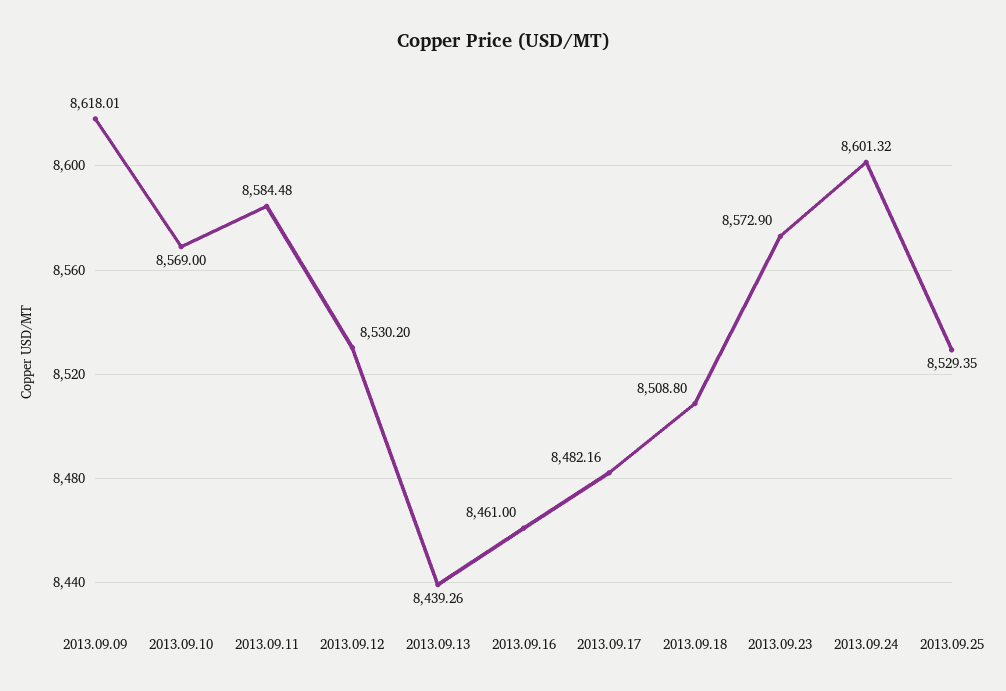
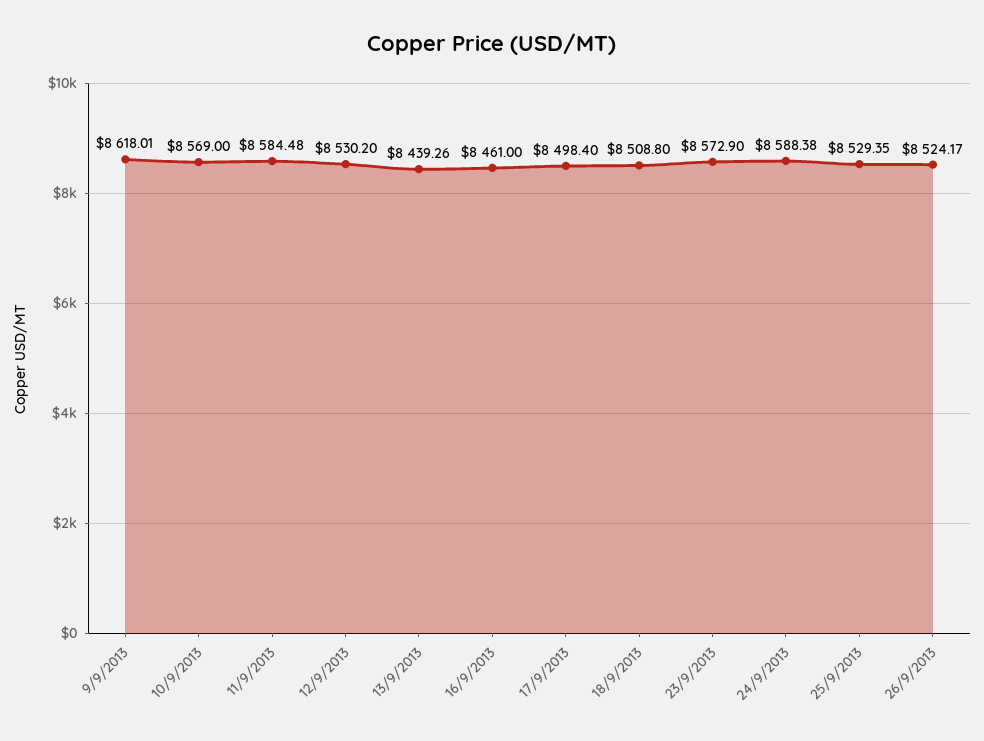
2013.09.17: 8482.16 -> 8498.4
2013.09.24: 8601.32 -> 8588.38
26/9/2013: none -> 8524.17

